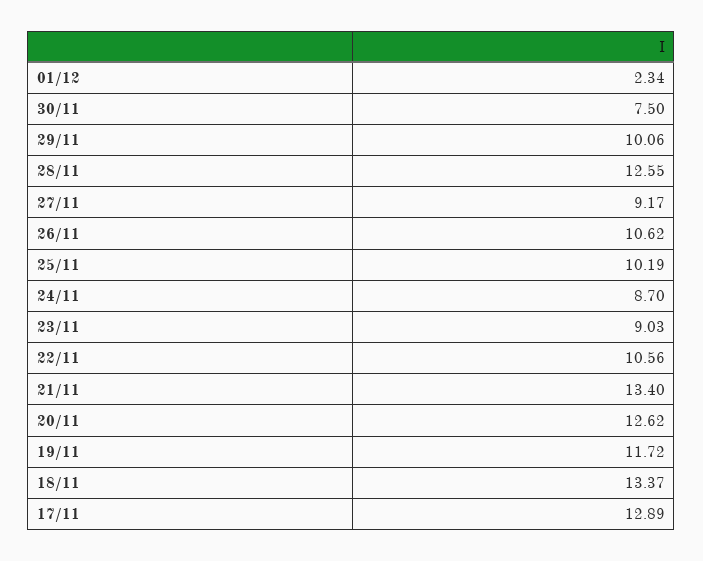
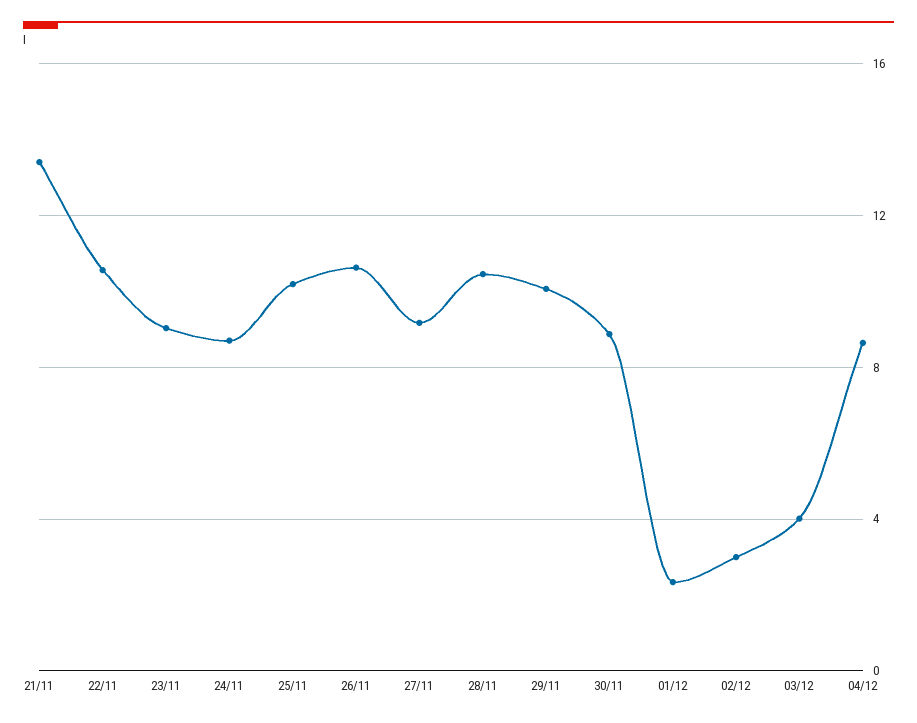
30/11: 7.5 -> 9
28/11: 12.55 -> 10.5
20/11: 12.62 -> none
19/11: 11.72 -> none
18/11: 13.37 -> none
17/11: 12.89 -> none
02/12: none -> 3
03/12: none -> 4
04/12: none -> 8.5

